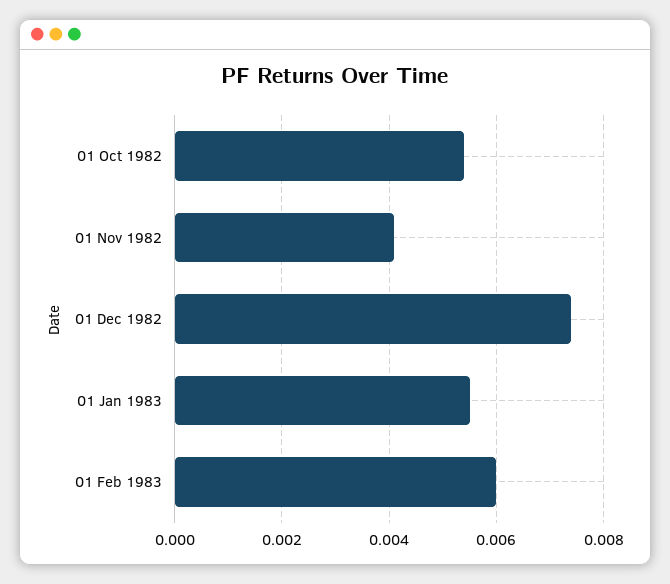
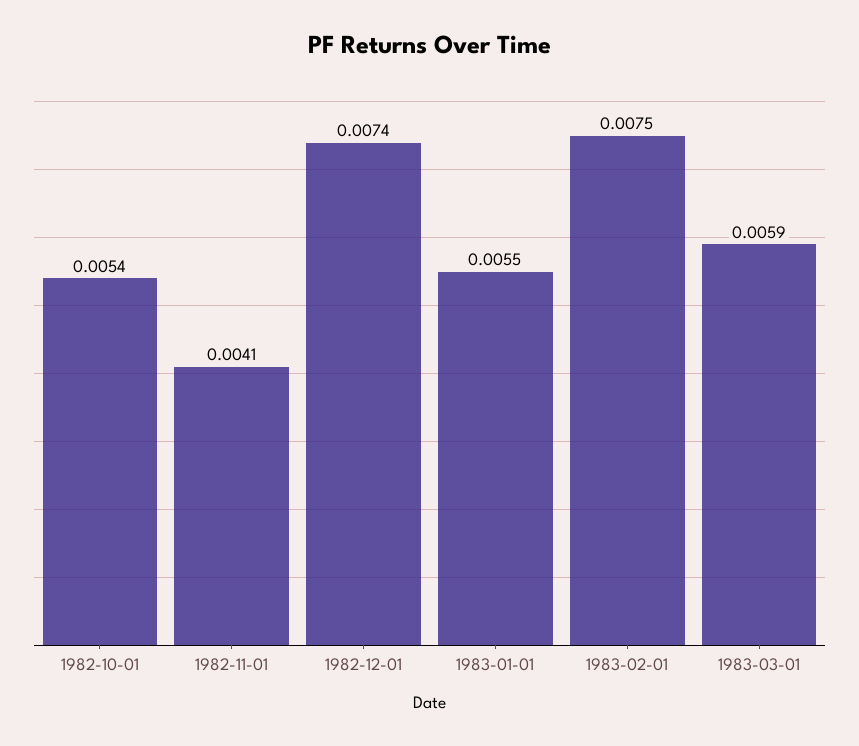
01 Feb 1983: 0.006 -> 0.0075
1983-03-01: none -> 0.0059

